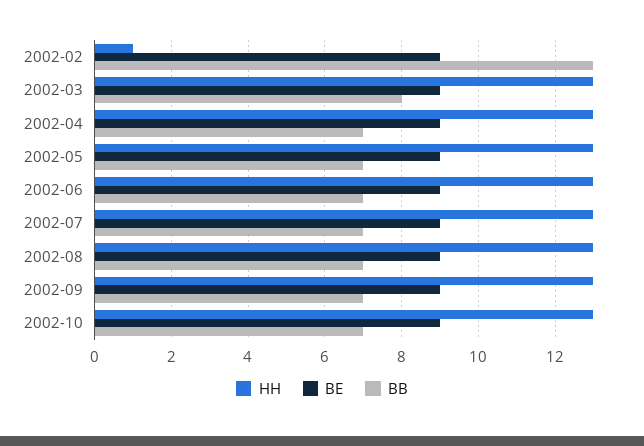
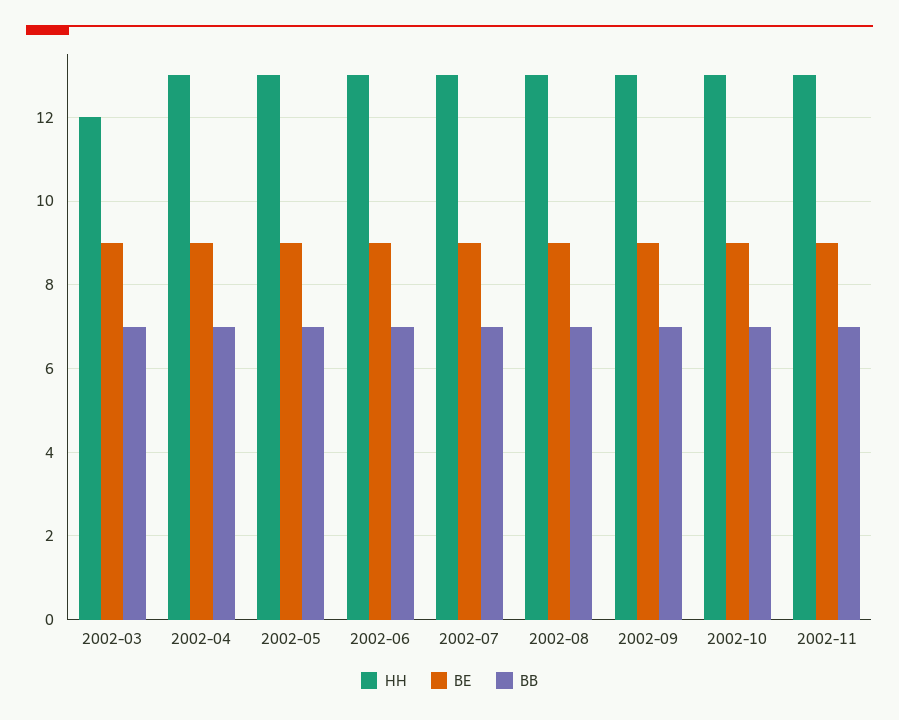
HH, 2002-02: 1 -> none
BE, 2002-02: 9 -> none
BB, 2002-02: 13 -> none
HH, 2002-03: 13 -> 12
BB, 2002-03: 8 -> 7
HH, 2002-11: none -> 13
BE, 2002-11: none -> 9
BB, 2002-11: none -> 7

